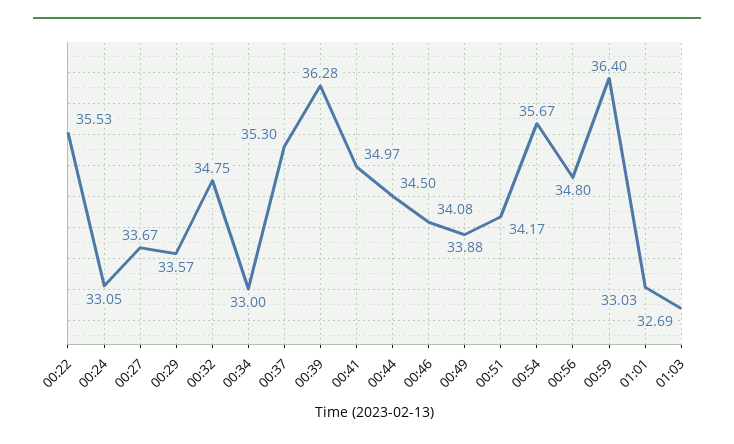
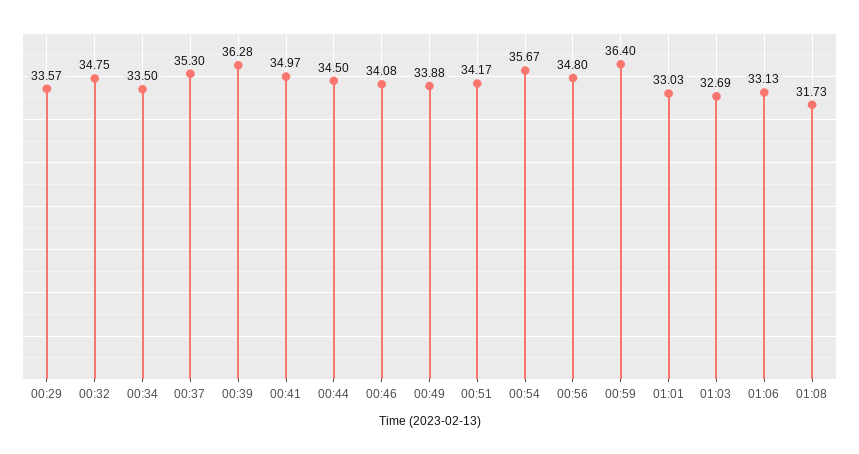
00:22: 35.53 -> none
00:24: 33.05 -> none
00:27: 33.67 -> none
00:34: 33 -> 33.5
01:06: none -> 33.13
01:08: none -> 31.73

